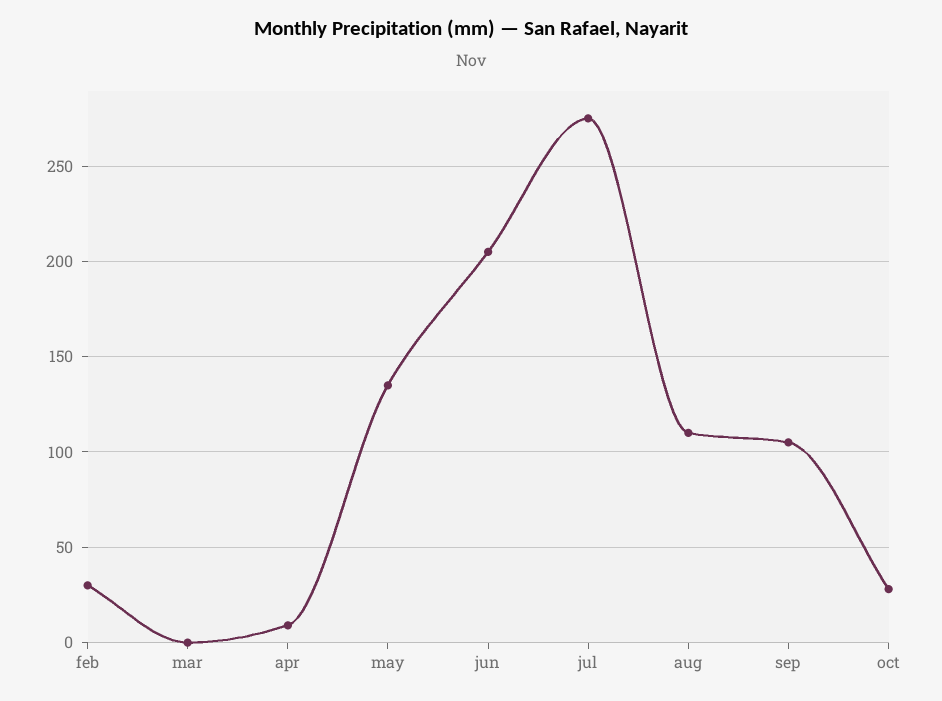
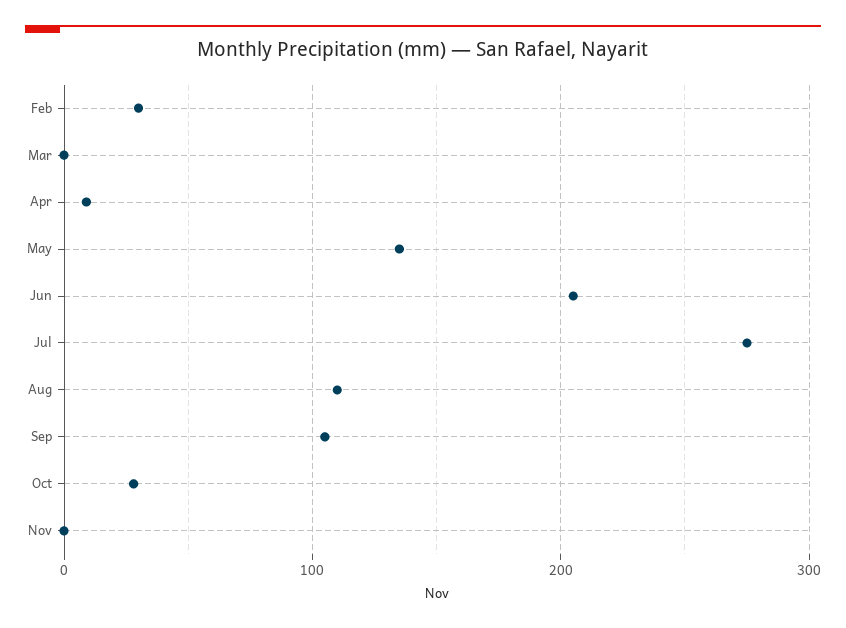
Nov: none -> 0

